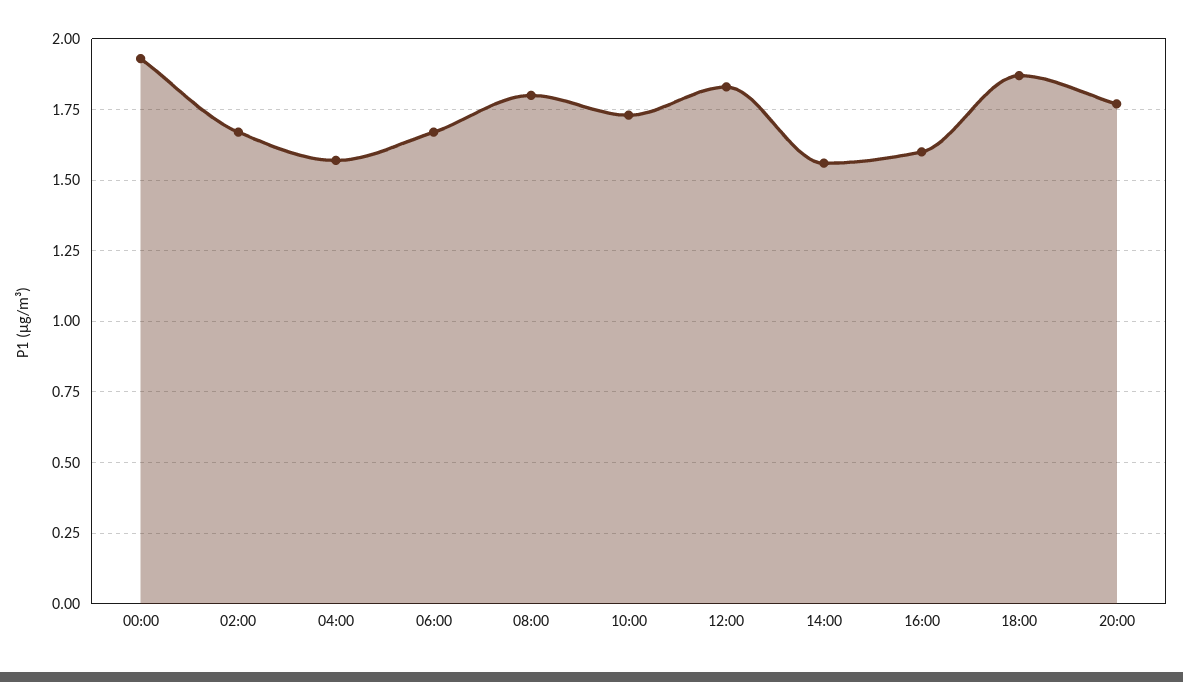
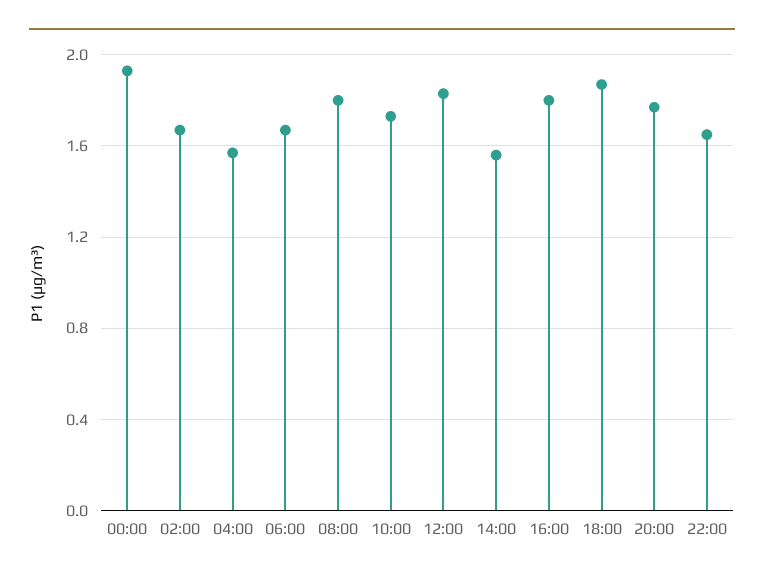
16:00: 1.6 -> 1.8
22:00: none -> 1.65

